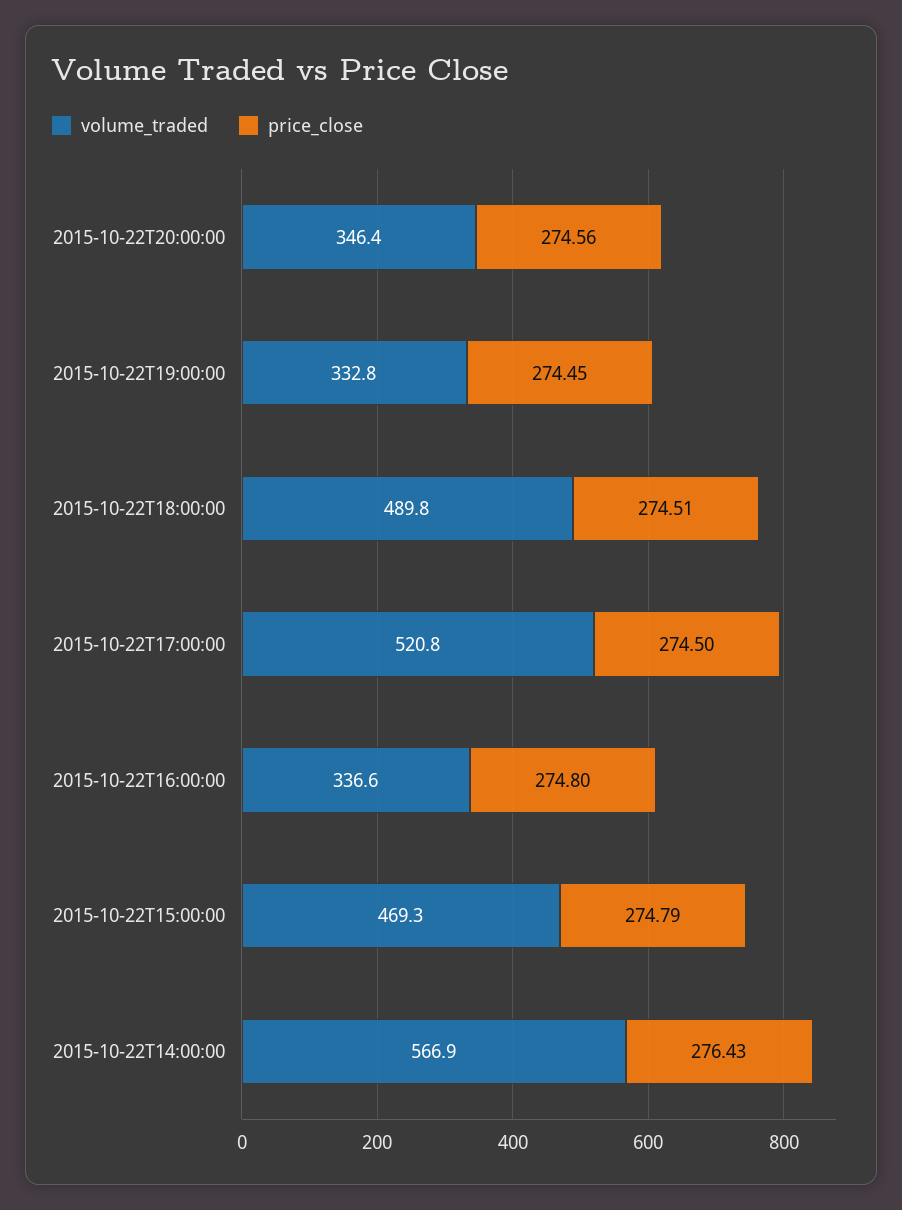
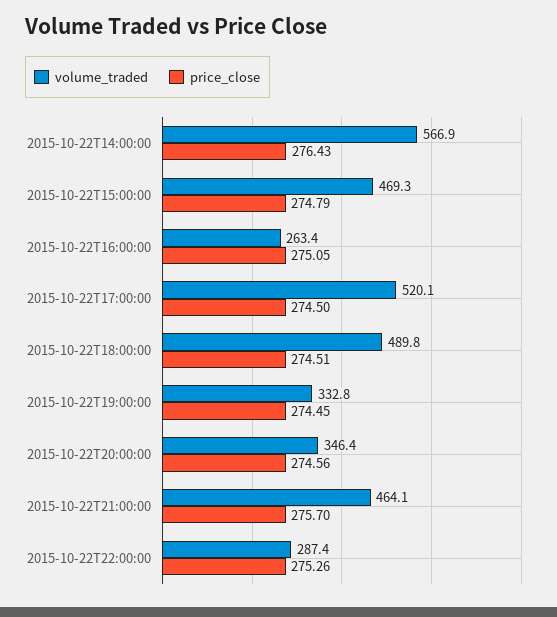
volume_traded, 2015-10-22T17:00:00: 520.8 -> 520.1
volume_traded, 2015-10-22T16:00:00: 336.6 -> 263.4
price_close, 2015-10-22T16:00:00: 274.8 -> 275.05
volume_traded, 2015-10-22T21:00:00: none -> 464.1
price_close, 2015-10-22T21:00:00: none -> 275.7
volume_traded, 2015-10-22T22:00:00: none -> 287.4
price_close, 2015-10-22T22:00:00: none -> 275.26

